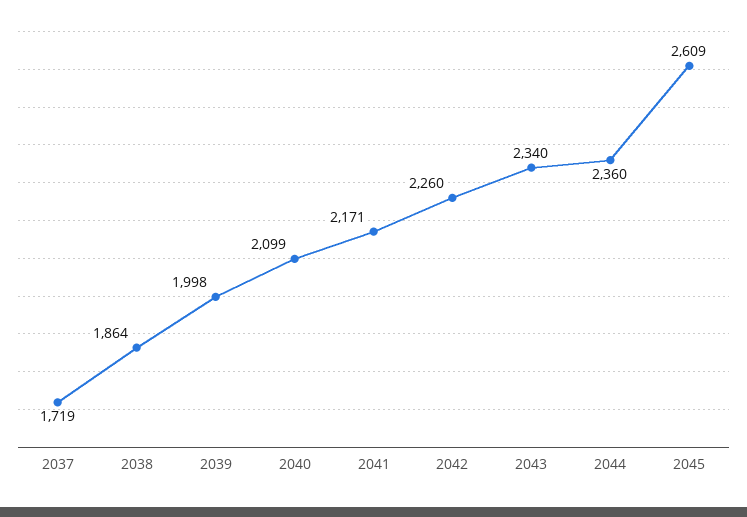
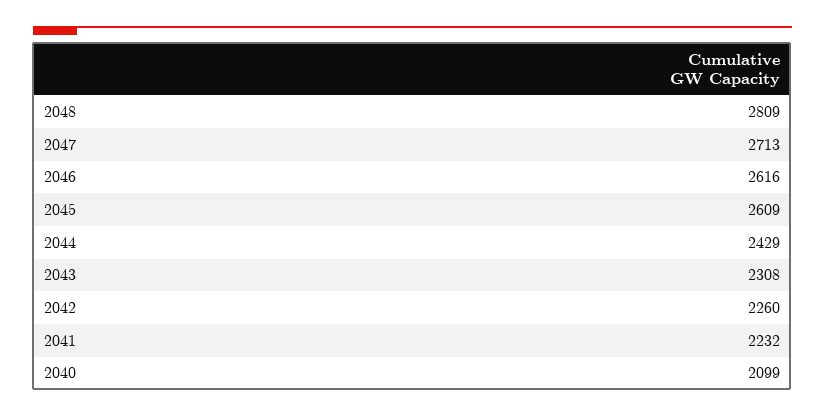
2037: 1719 -> none
2038: 1864 -> none
2039: 1998 -> none
2041: 2171 -> 2232
2043: 2340 -> 2308
2044: 2360 -> 2429
2048: none -> 2809
2047: none -> 2713
2046: none -> 2616

